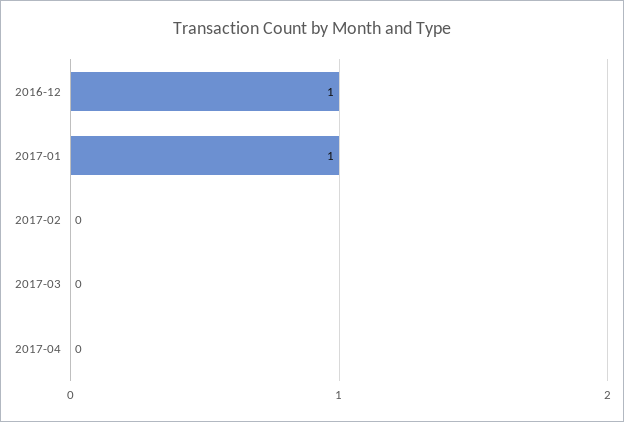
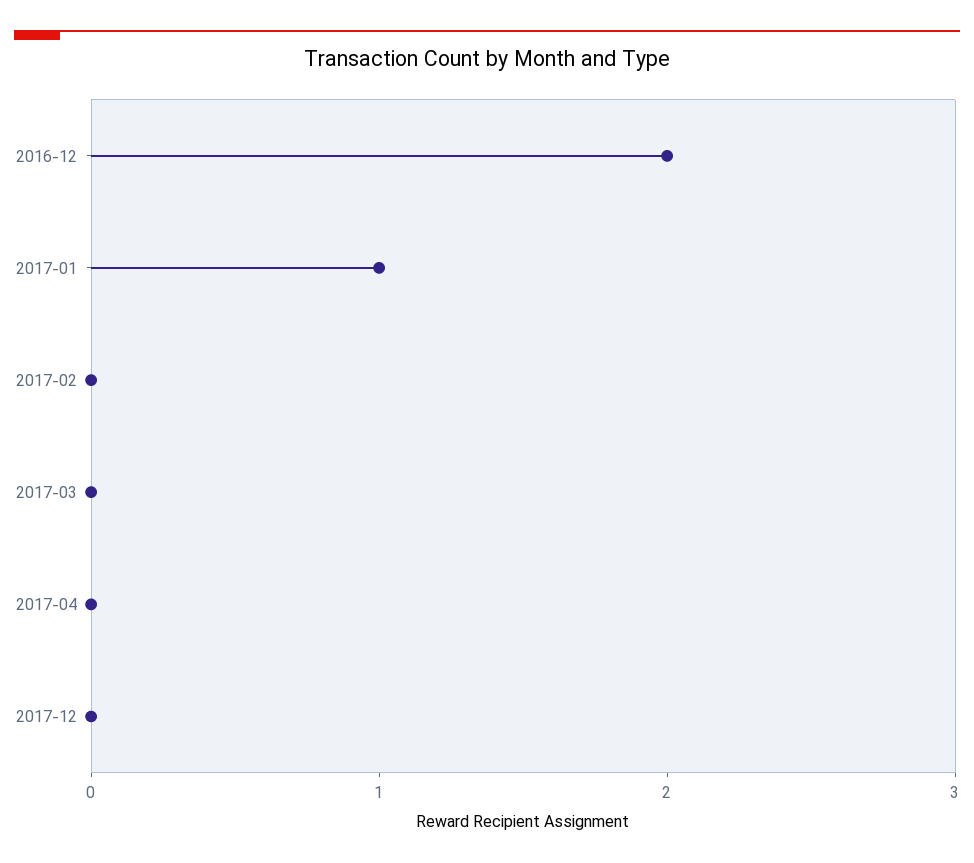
2016-12: 1 -> 2
2017-12: none -> 0

